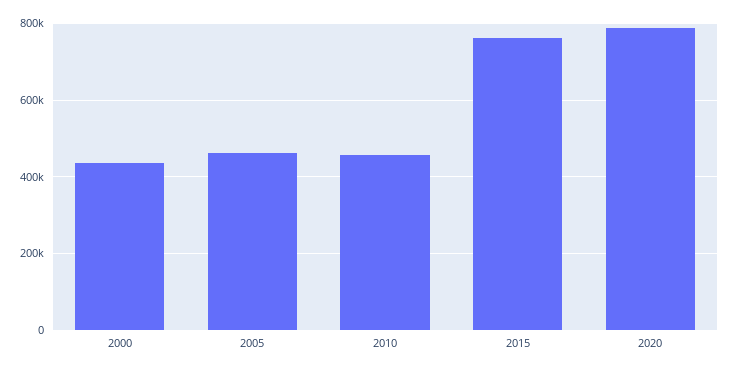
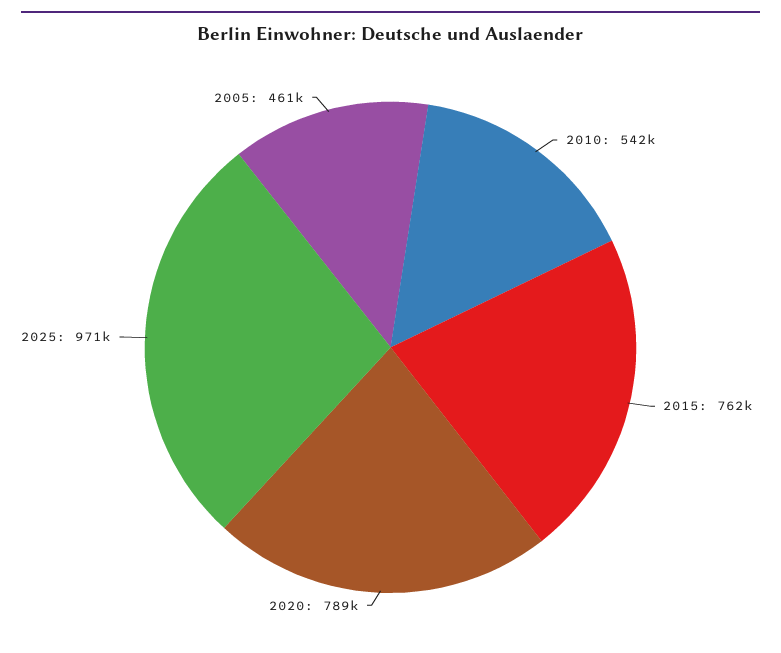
2000: 440000 -> none
2010: 460000 -> 542000
2025: none -> 971000

